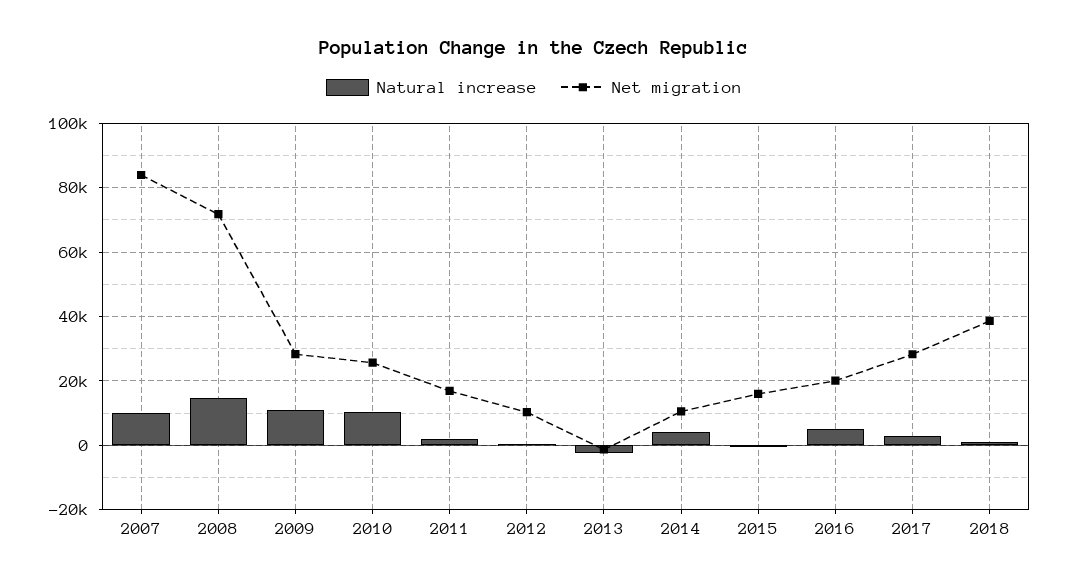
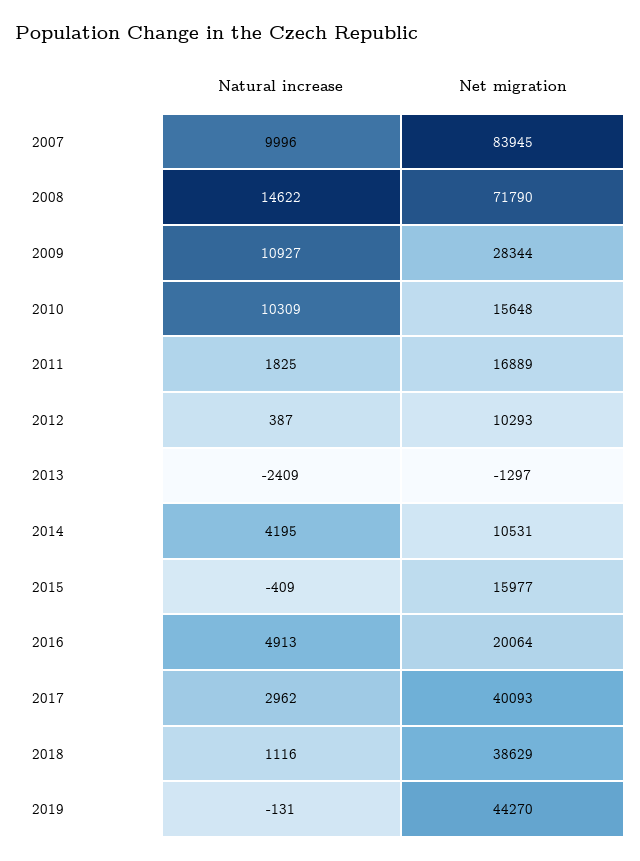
Net migration, 2010: 26000 -> 15648
Net migration, 2017: 28000 -> 40093
Natural increase, 2019: none -> -131
Net migration, 2019: none -> 44270

